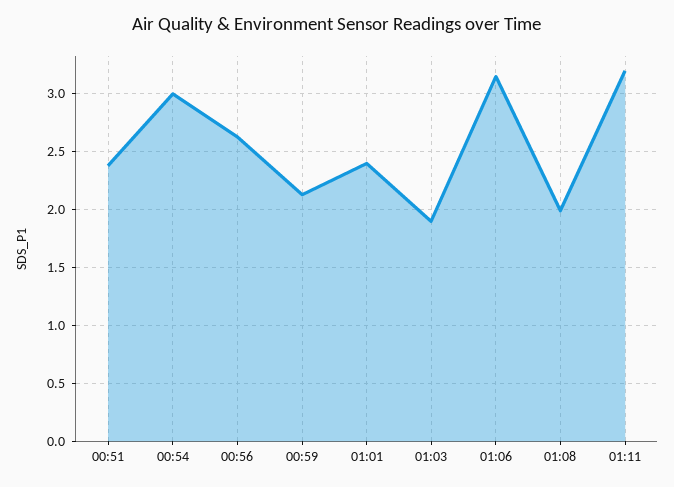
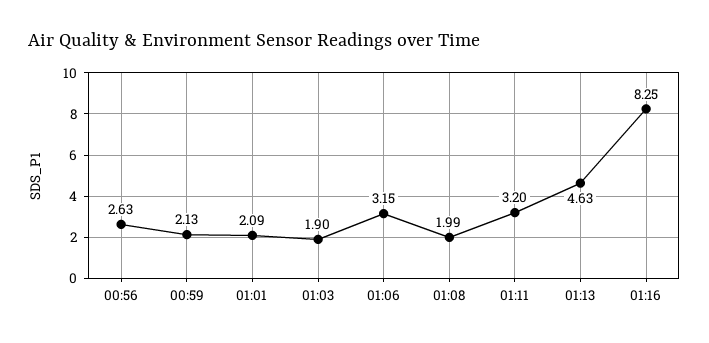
00:51: 2.4 -> none
00:54: 3 -> none
01:01: 2.4 -> 2.09
01:13: none -> 4.63
01:16: none -> 8.25

